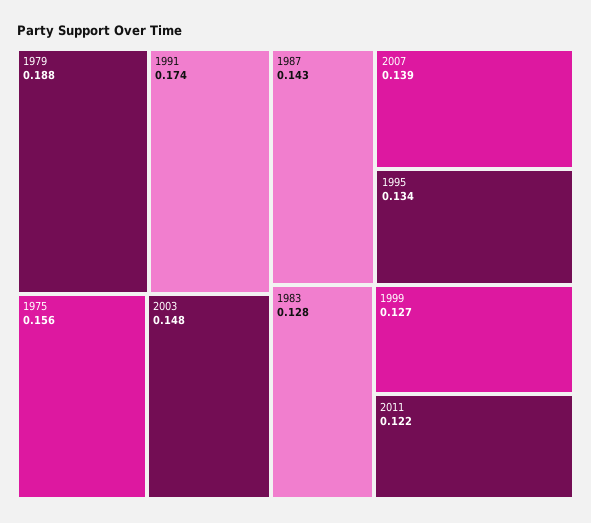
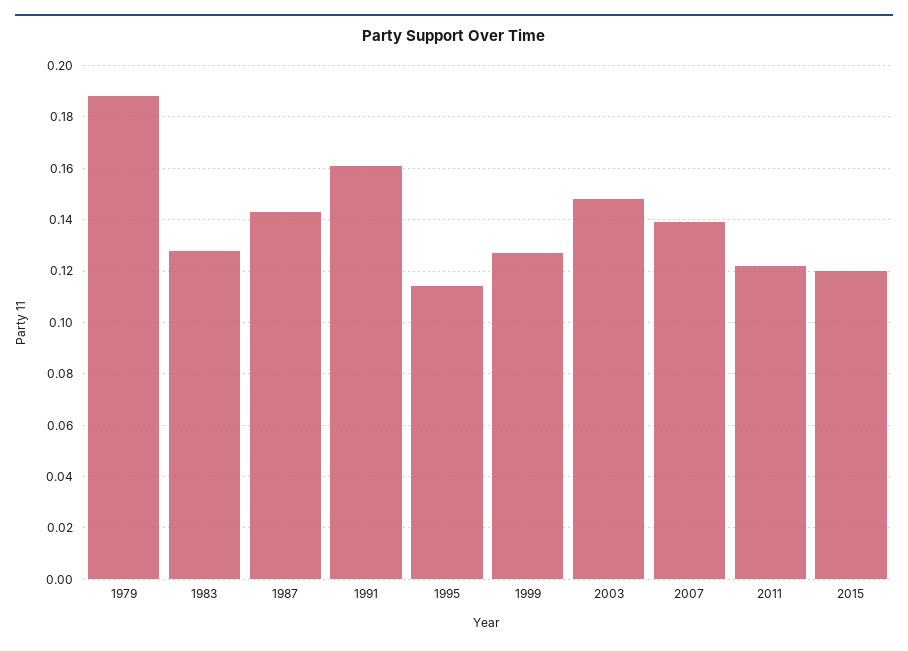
1991: 0.174 -> 0.16
1975: 0.156 -> none
1995: 0.134 -> 0.115
2015: none -> 0.12

